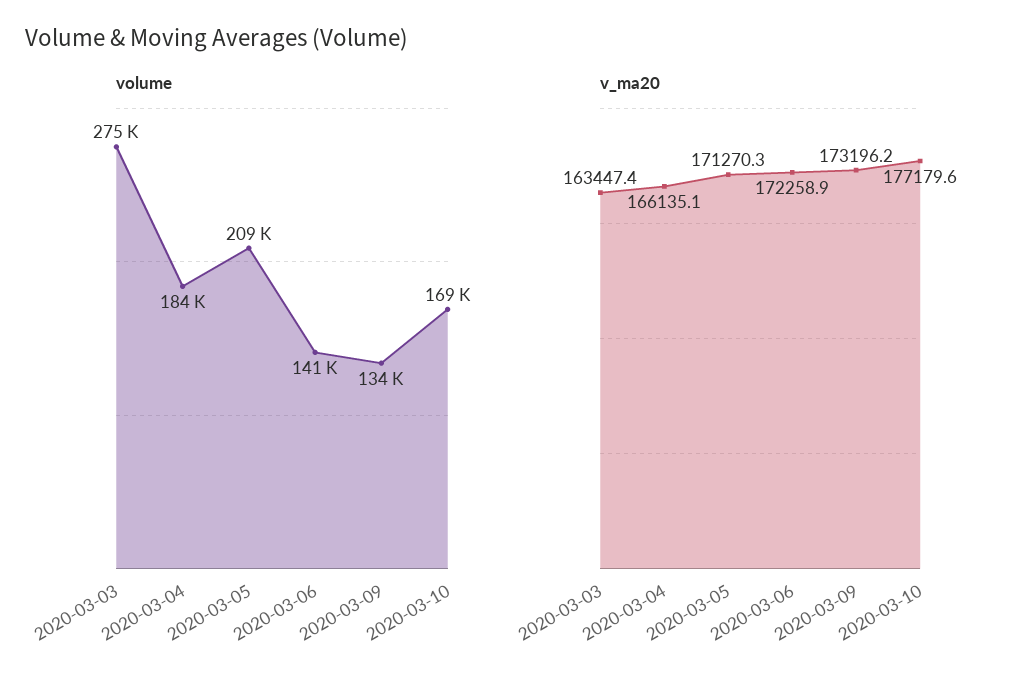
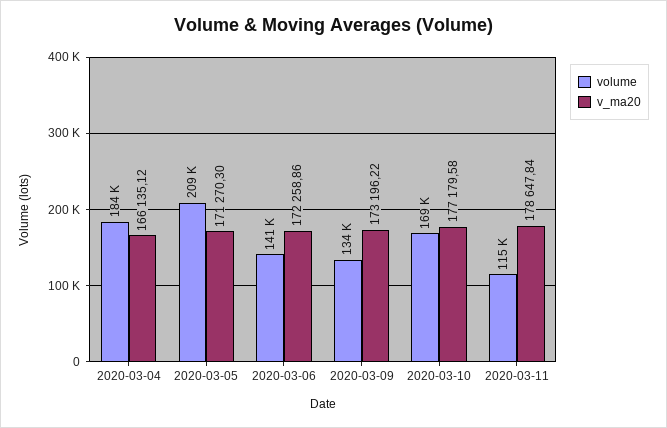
volume, 2020-03-03: 275000 -> none
v_ma20, 2020-03-03: 163447.4 -> none
volume, 2020-03-11: none -> 115000
v_ma20, 2020-03-11: none -> 178647.84

